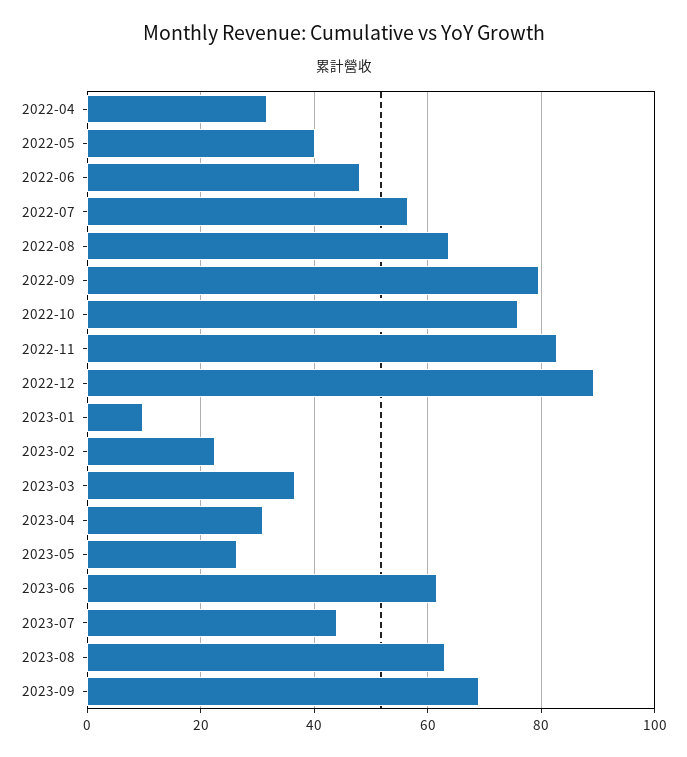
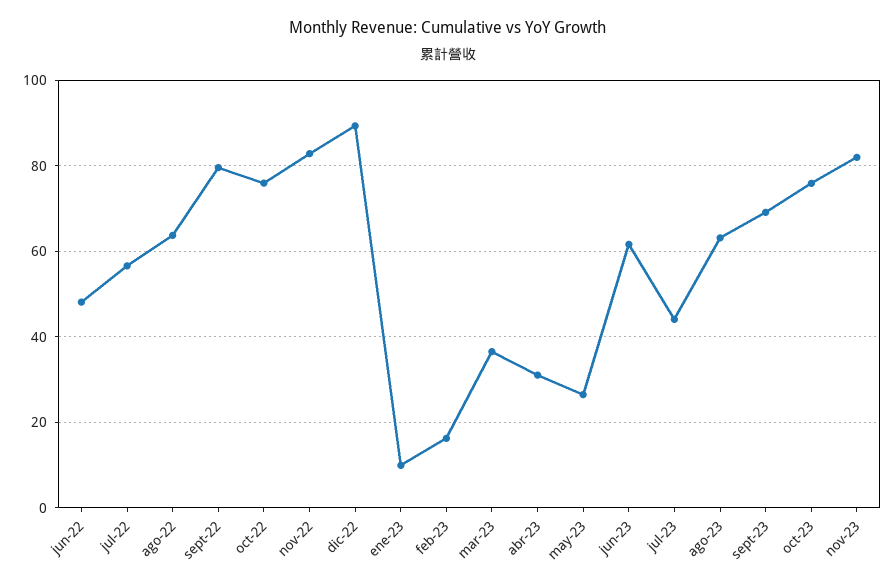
2022-04: 32 -> none
2022-05: 40 -> none
2023-02: 22 -> 16
oct-23: none -> 76
nov-23: none -> 82

